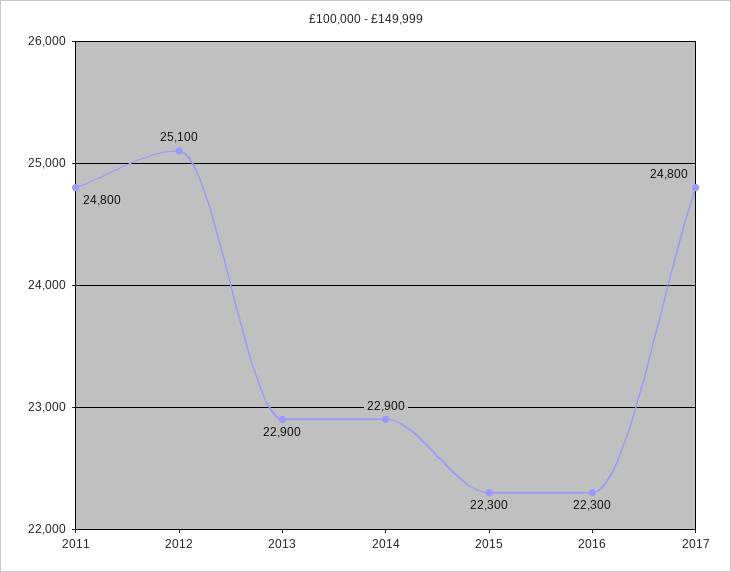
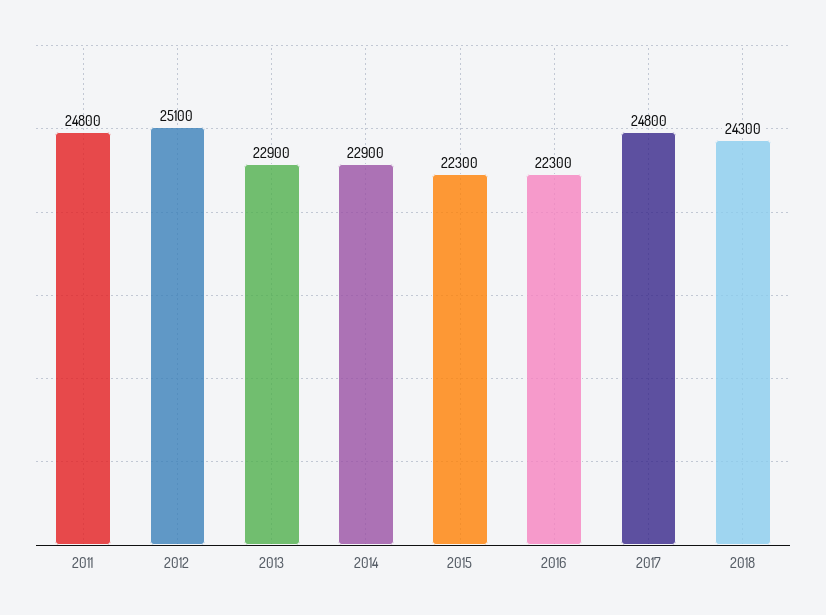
2018: none -> 24300

